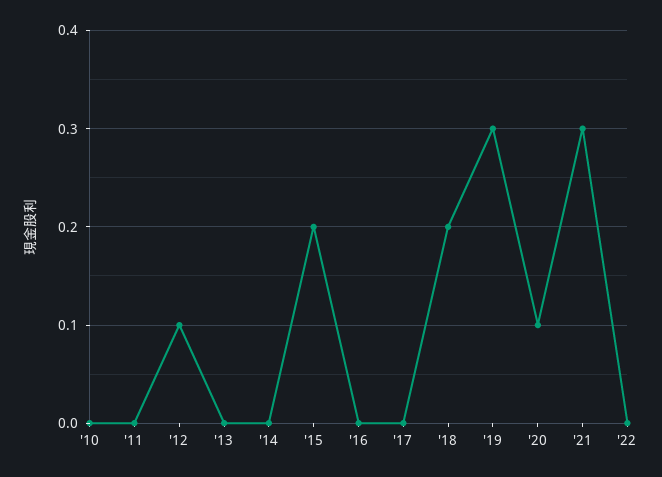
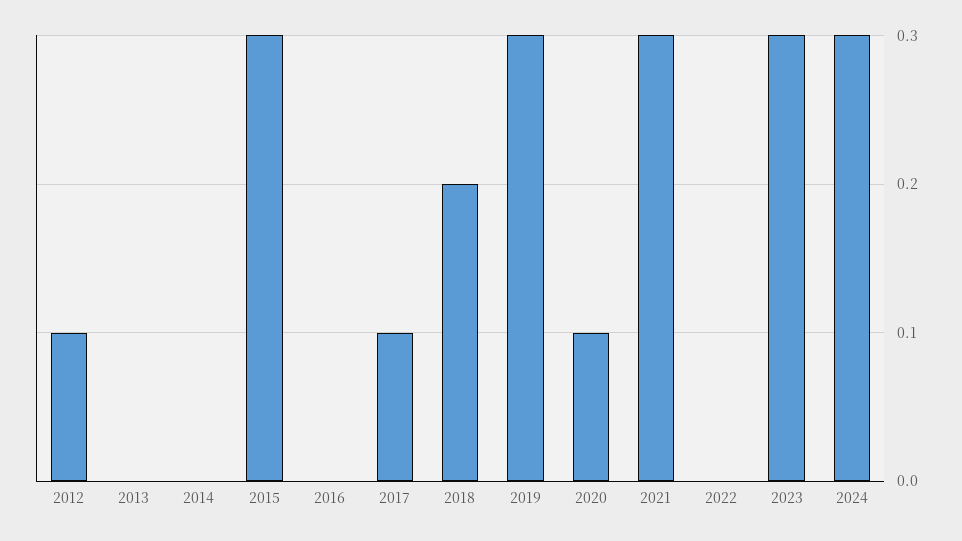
'10: 0 -> none
'11: 0 -> none
'15: 0.2 -> 0.3
'17: 0 -> 0.1
2023: none -> 0.3
2024: none -> 0.3

